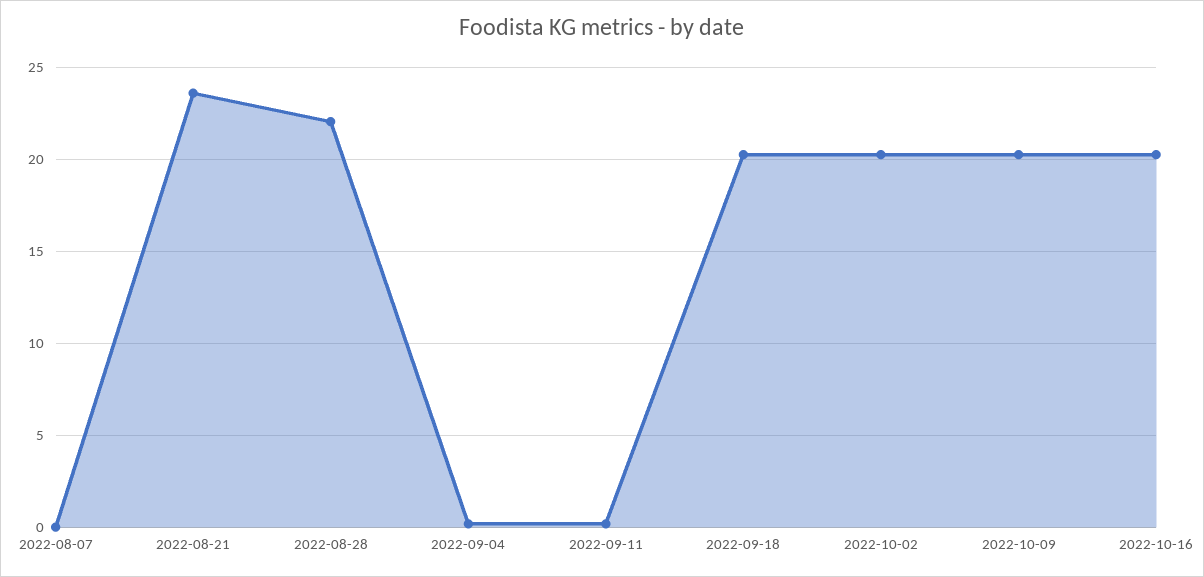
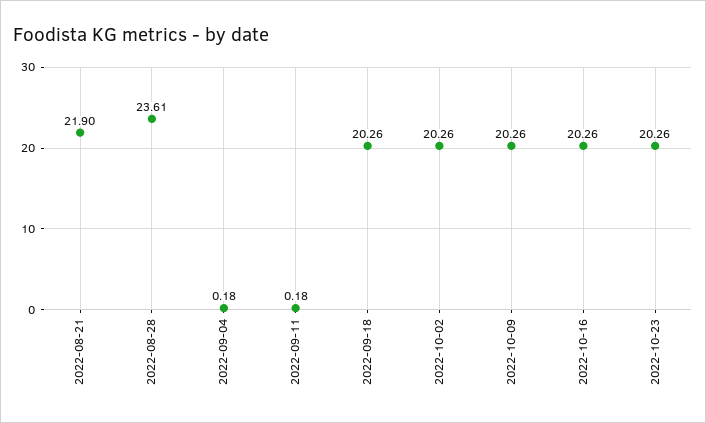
2022-08-07: 0 -> none
2022-08-21: 23.5 -> 21.9
2022-08-28: 22 -> 23.61
2022-10-23: none -> 20.26

